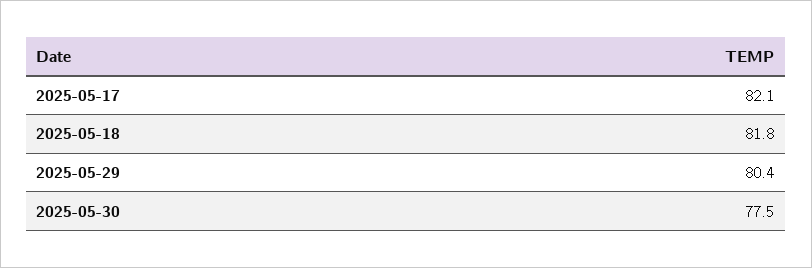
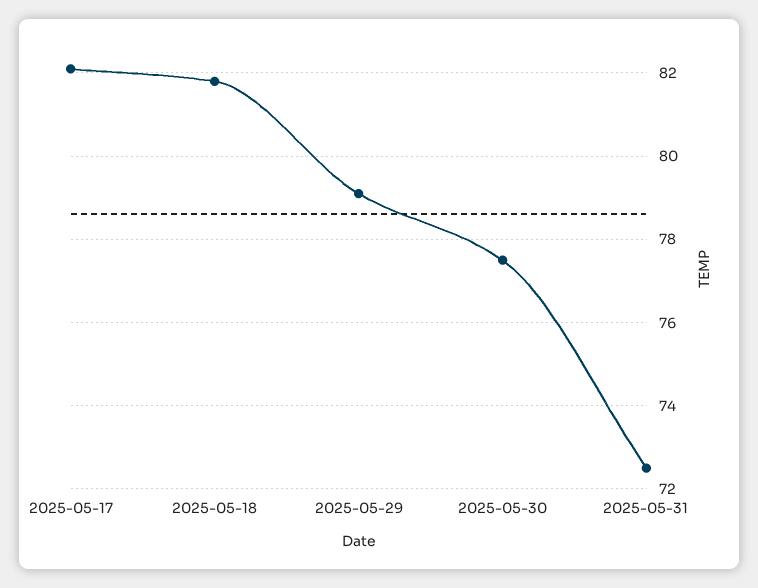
2025-05-29: 80.4 -> 79
2025-05-31: none -> 72.5

